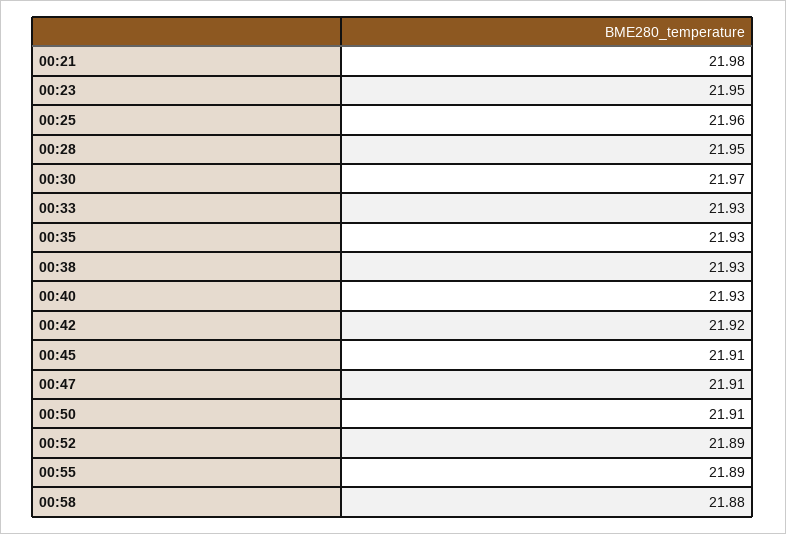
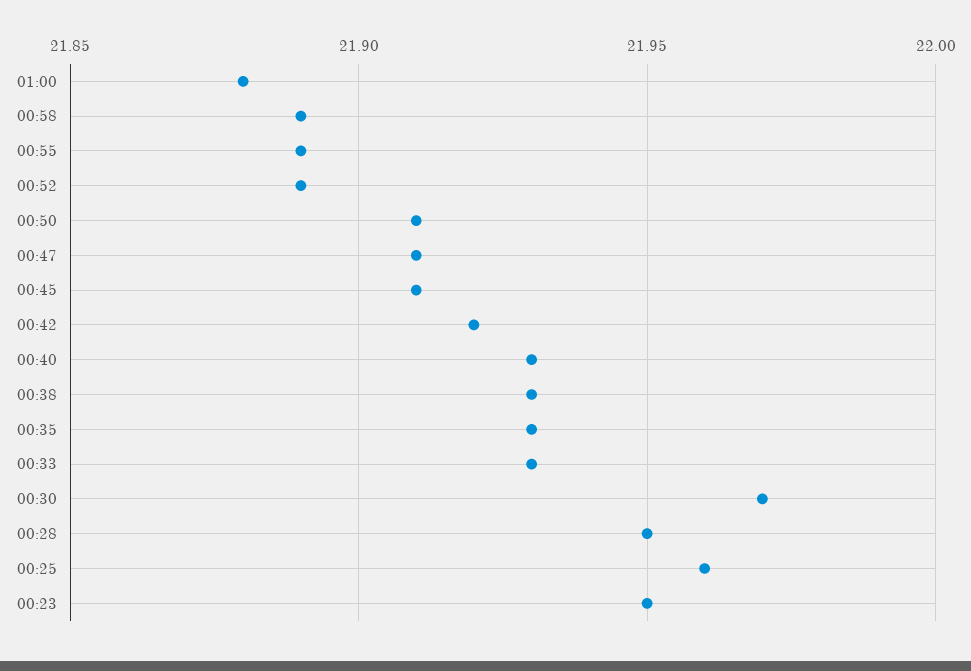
00:21: 21.98 -> none
00:58: 21.88 -> 21.89
01:00: none -> 21.88

